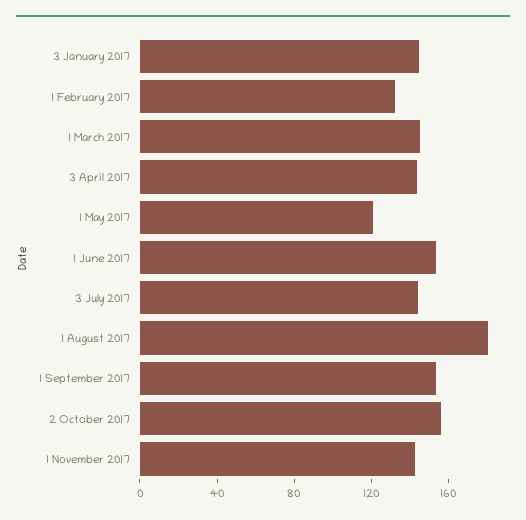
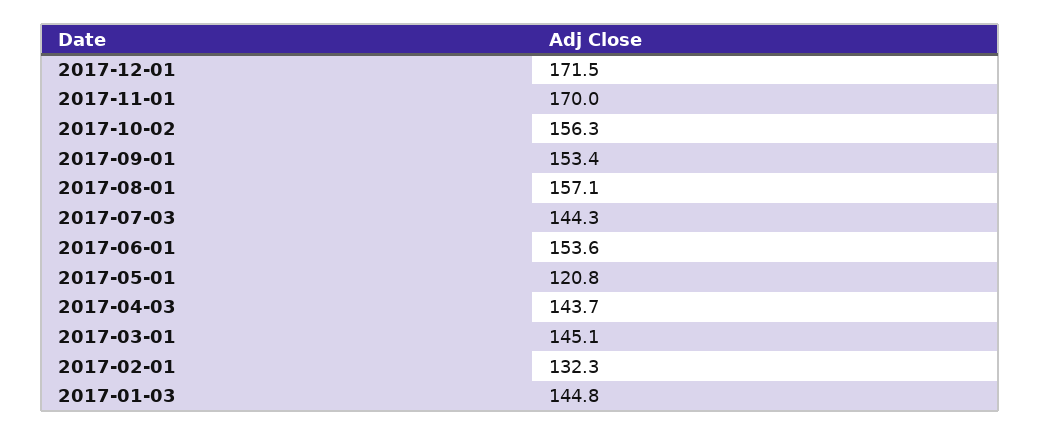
1 August 2017: 180 -> 157.1
1 November 2017: 140 -> 170
2017-12-01: none -> 171.5

